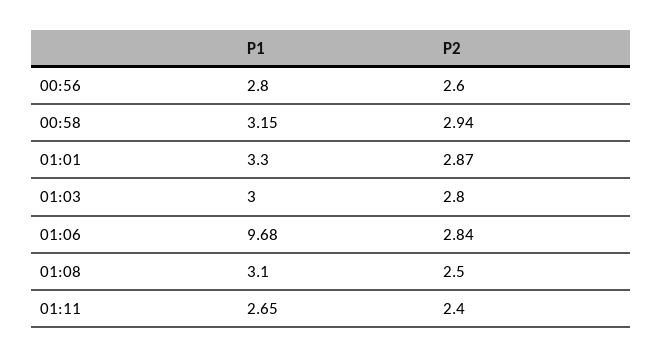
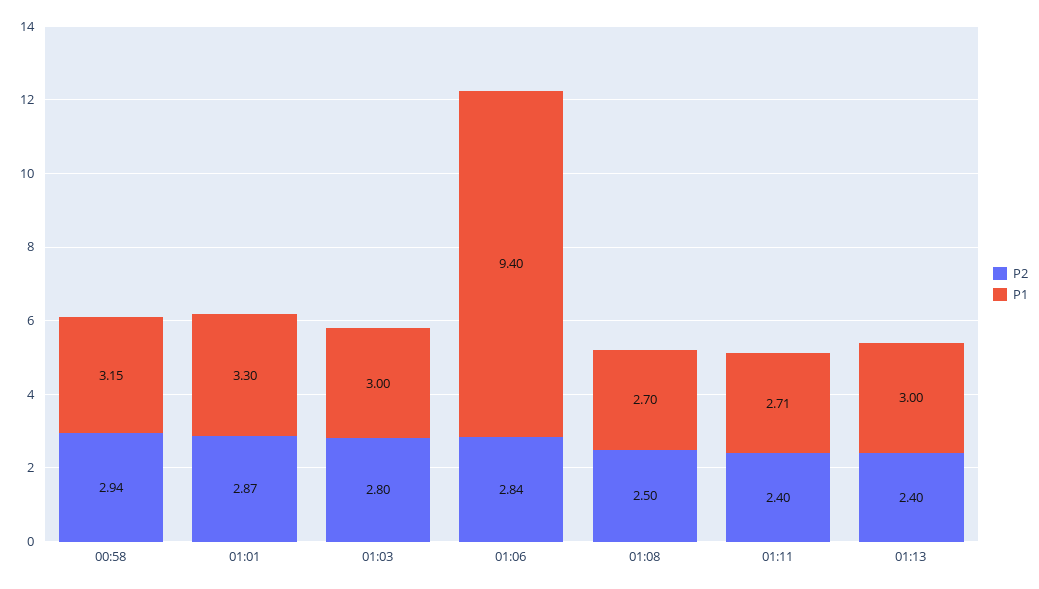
P1, 00:56: 2.8 -> none
P2, 00:56: 2.6 -> none
P1, 01:06: 9.68 -> 9.4
P1, 01:08: 3.1 -> 2.7
P1, 01:11: 2.65 -> 2.71
P2, 01:13: none -> 2.4
P1, 01:13: none -> 3

